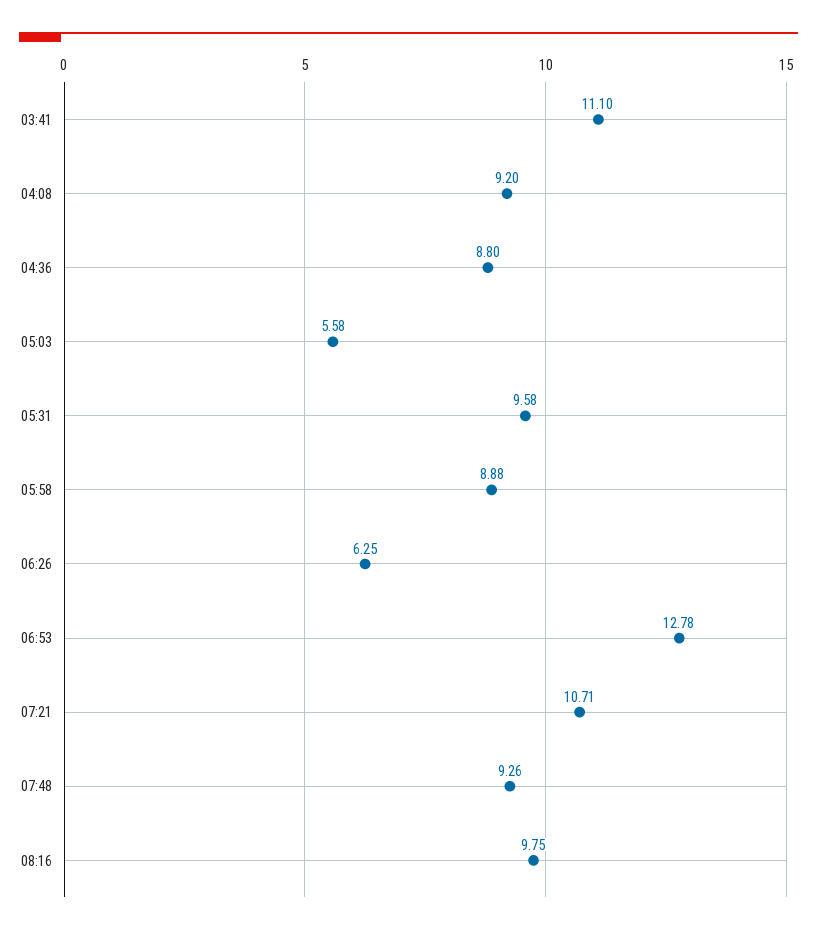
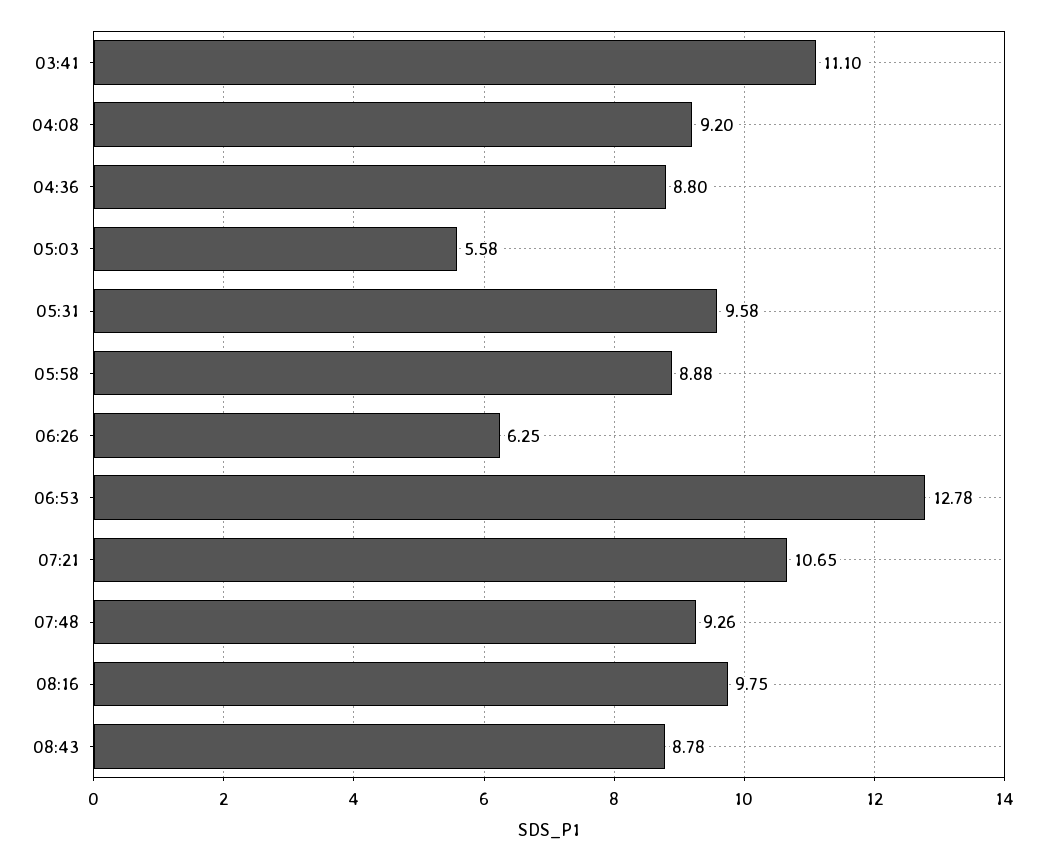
07:21: 10.71 -> 10.65
08:43: none -> 8.78

